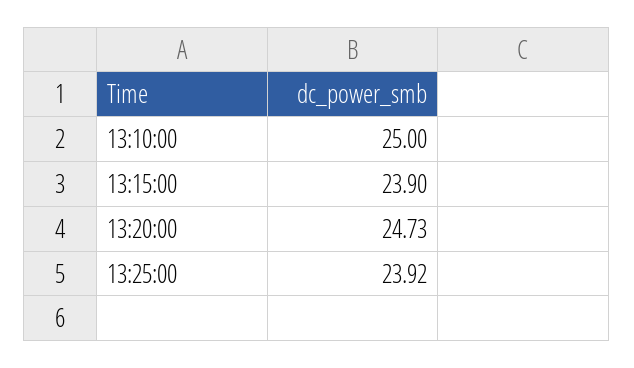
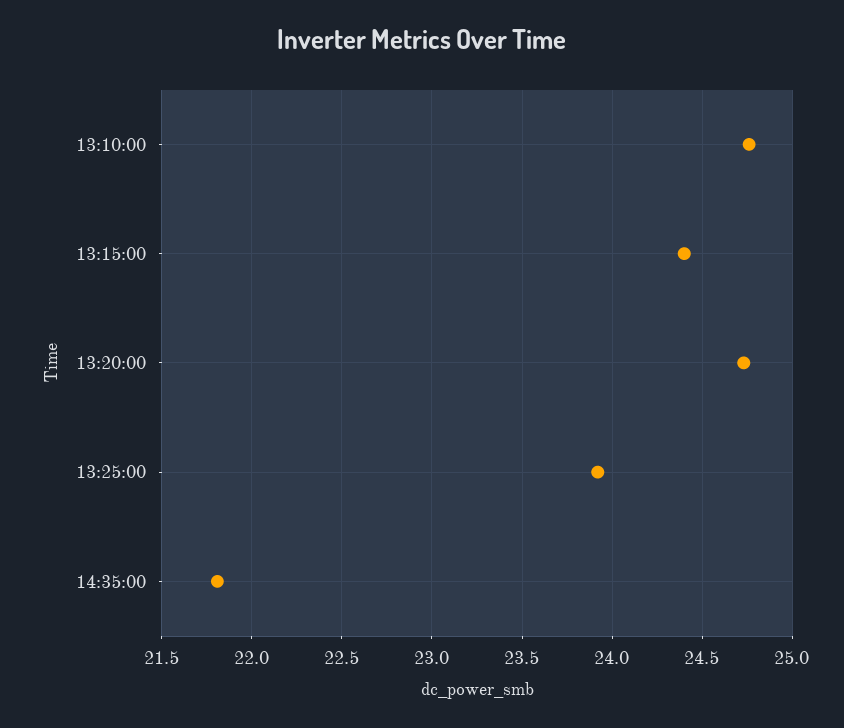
13:10:00: 25 -> 24.75
13:15:00: 23.9 -> 24.4
14:35:00: none -> 21.8

